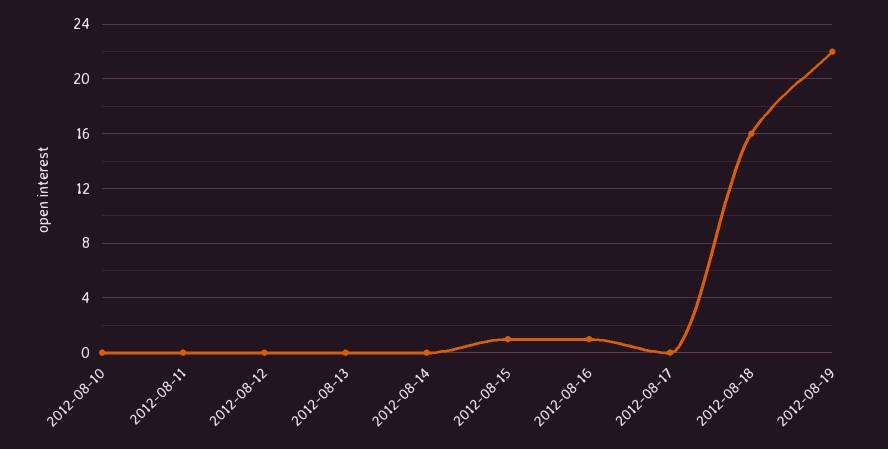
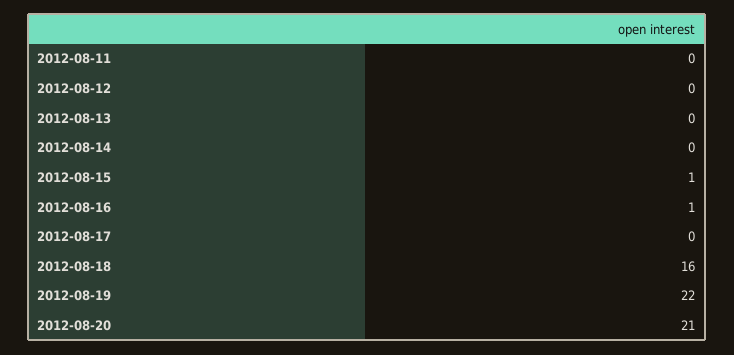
2012-08-10: 0 -> none
2012-08-20: none -> 21

